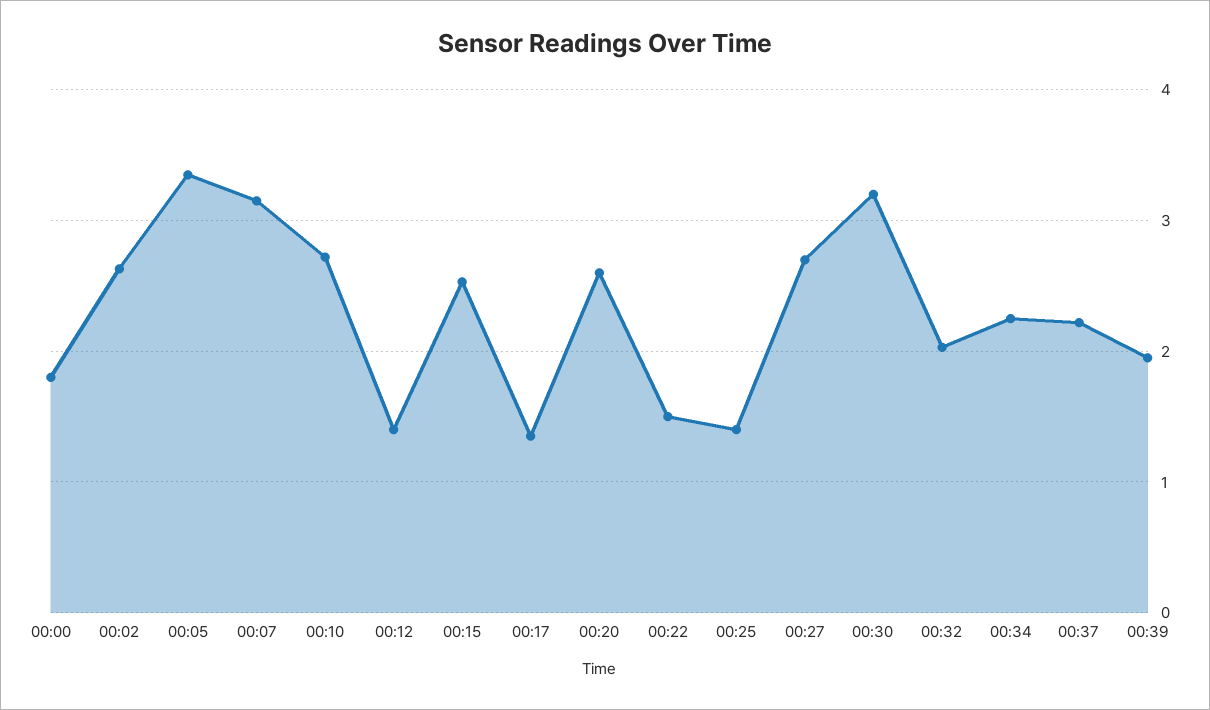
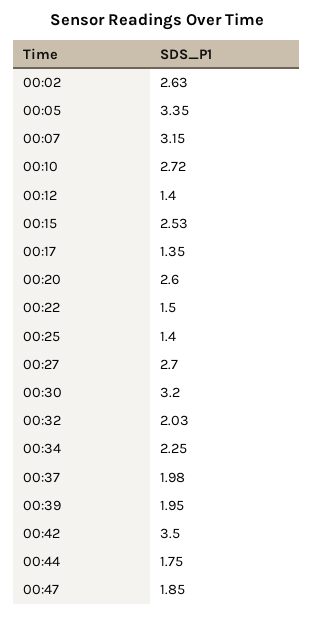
00:00: 1.8 -> none
00:37: 2.2 -> 1.98
00:42: none -> 3.5
00:44: none -> 1.75
00:47: none -> 1.85

